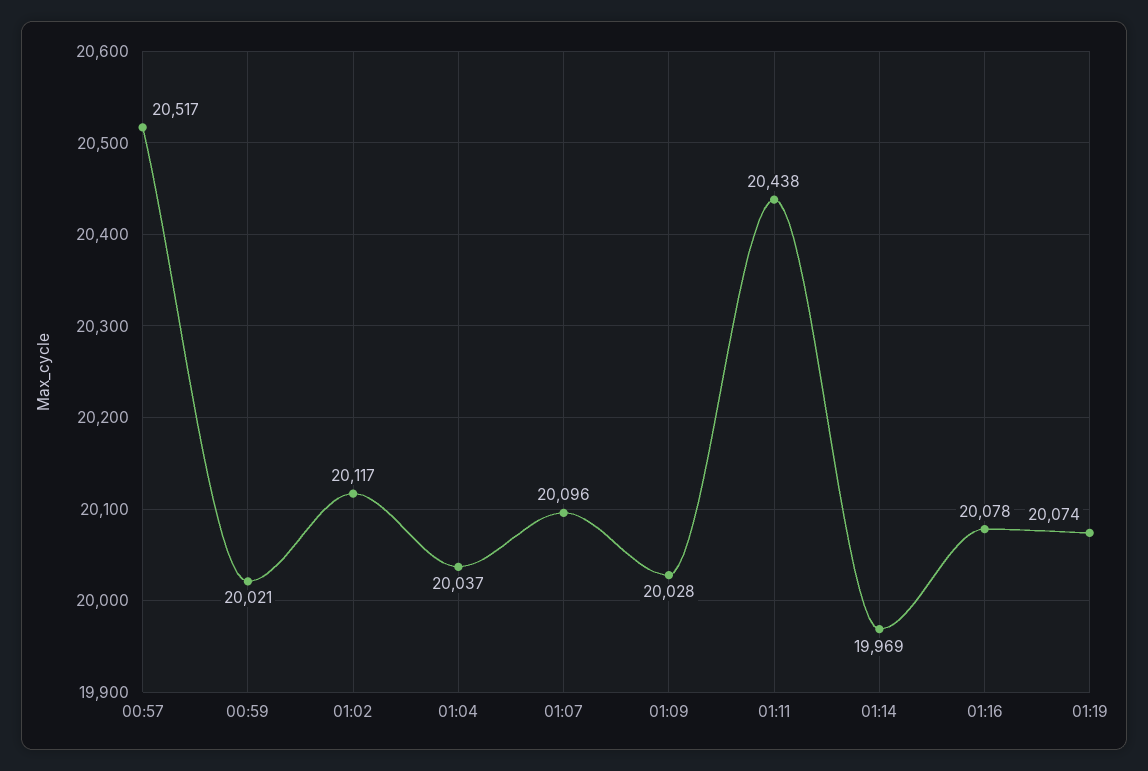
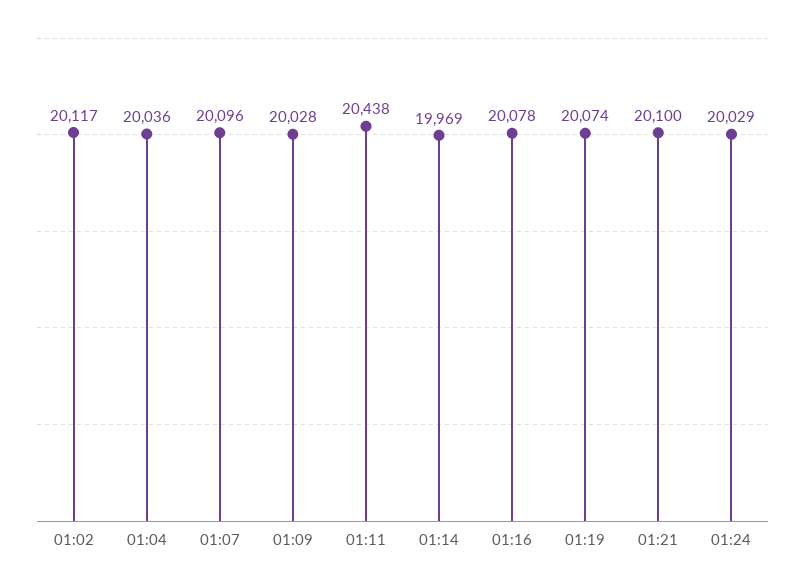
00:57: 20517 -> none
00:59: 20021 -> none
01:04: 20037 -> 20036
01:21: none -> 20100
01:24: none -> 20029

